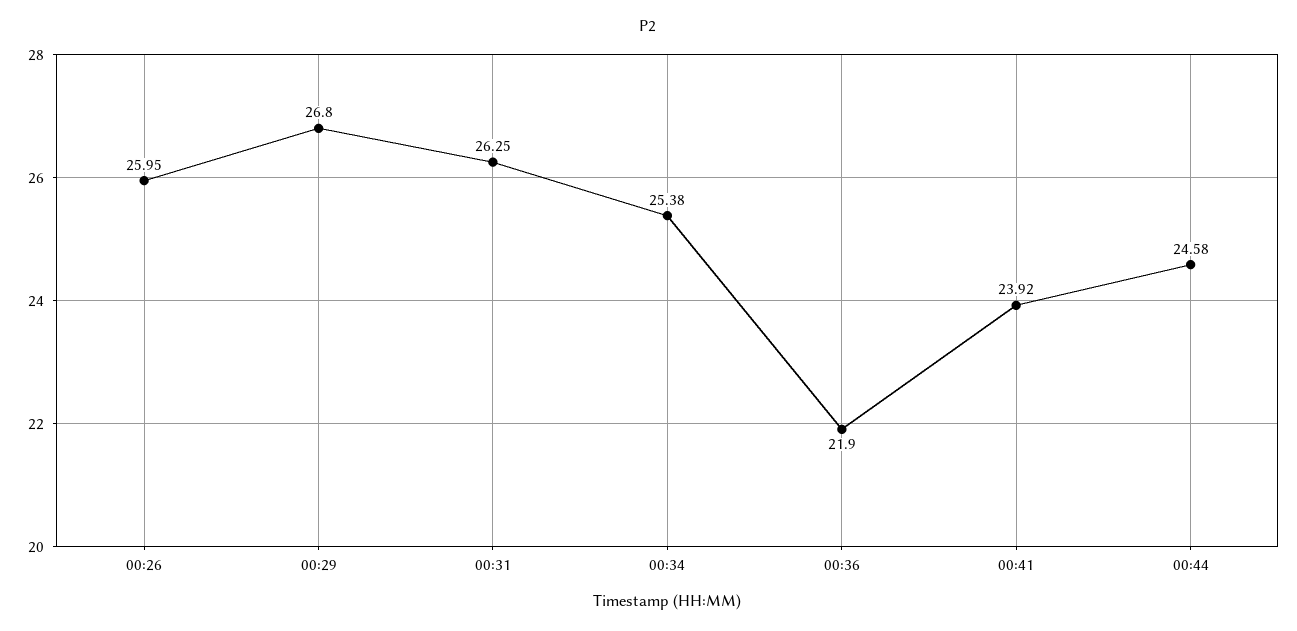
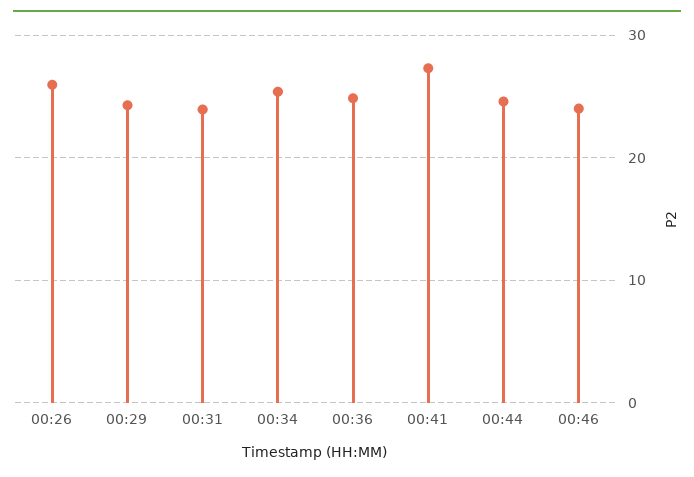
00:29: 26.8 -> 24
00:31: 26.25 -> 24
00:36: 21.9 -> 25
00:41: 23.92 -> 27
00:46: none -> 24

